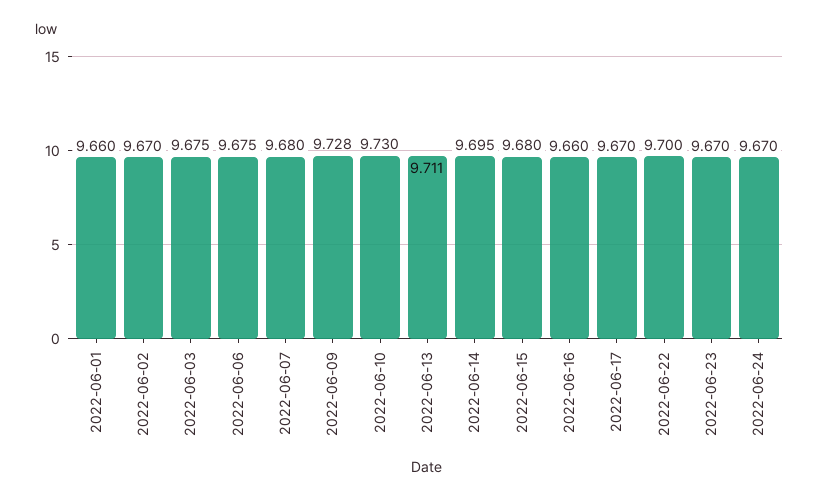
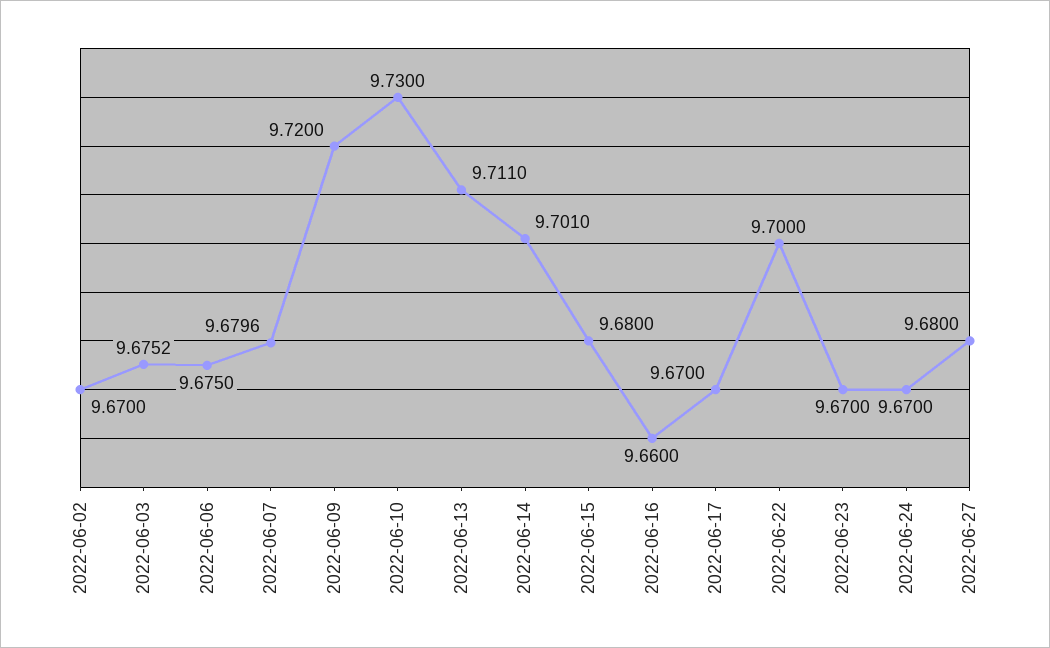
2022-06-01: 9.66 -> none
2022-06-09: 9.728 -> 9.72
2022-06-14: 9.695 -> 9.701
2022-06-27: none -> 9.68

